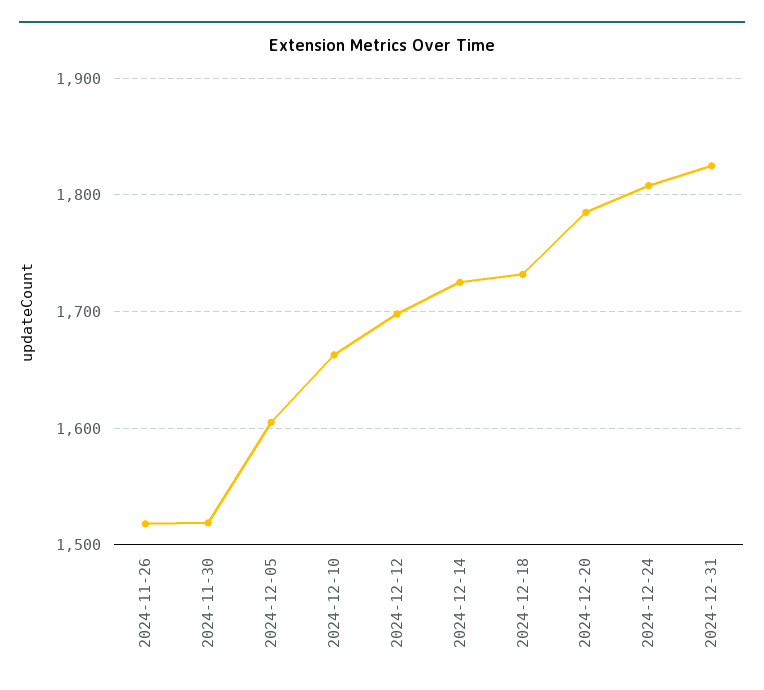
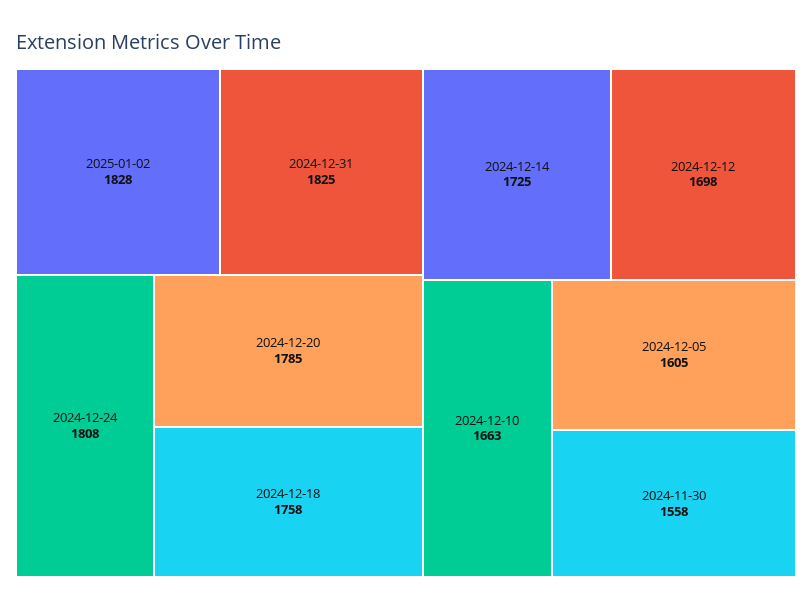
2024-11-26: 1520 -> none
2024-11-30: 1520 -> 1558
2024-12-18: 1730 -> 1758
2025-01-02: none -> 1828

